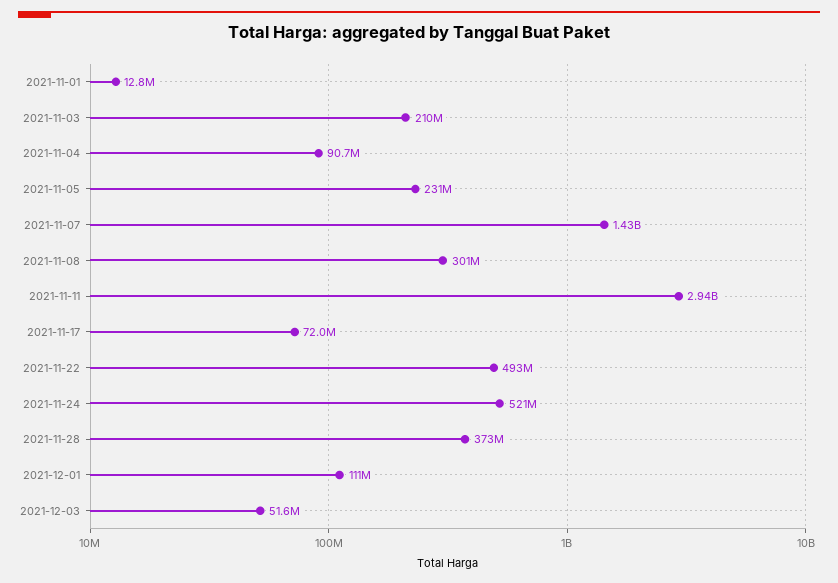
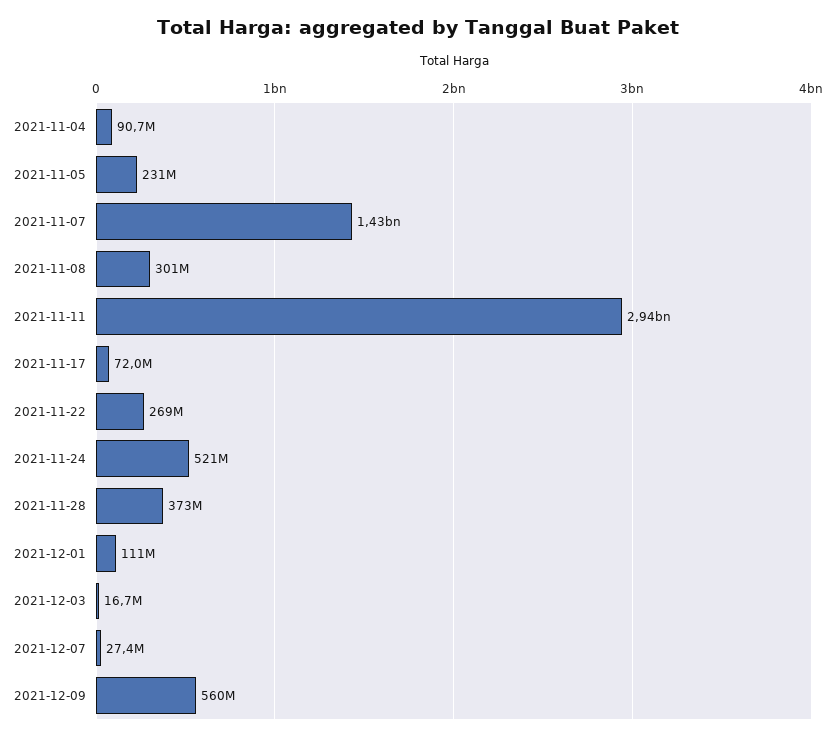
2021-11-01: 12800000 -> none
2021-11-03: 210000000 -> none
2021-11-22: 493000000 -> 269000000
2021-12-03: 51600000 -> 16700000
2021-12-07: none -> 27400000
2021-12-09: none -> 560000000

